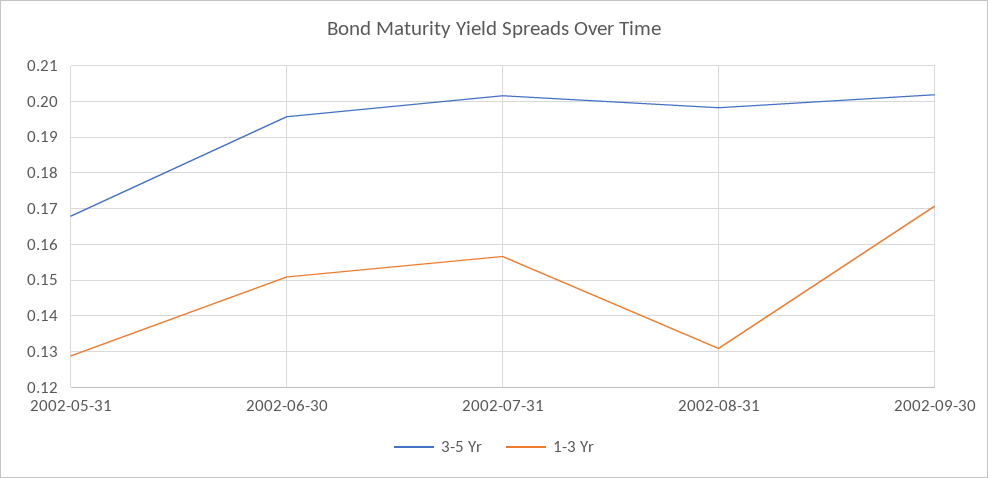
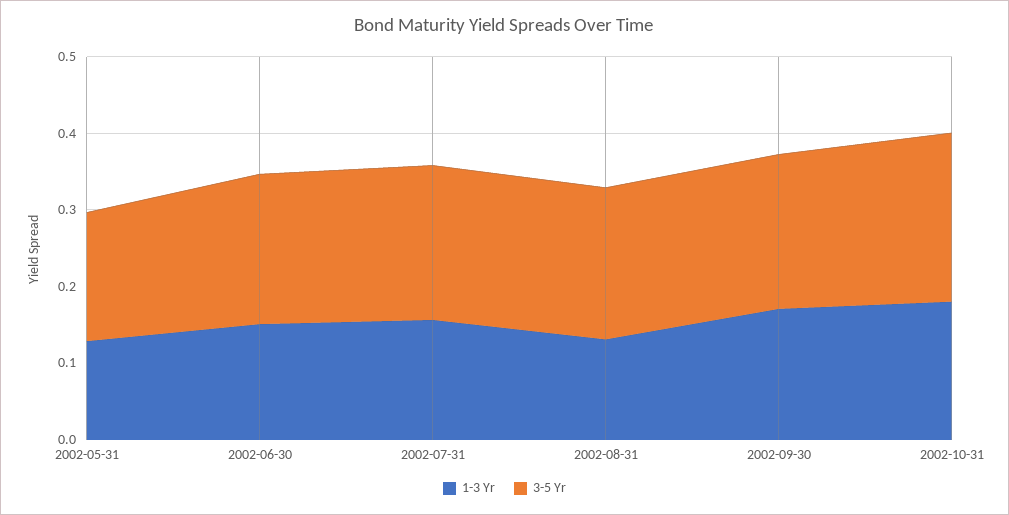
1-3 Yr, 2002-10-31: none -> 0.18
3-5 Yr, 2002-10-31: none -> 0.22

